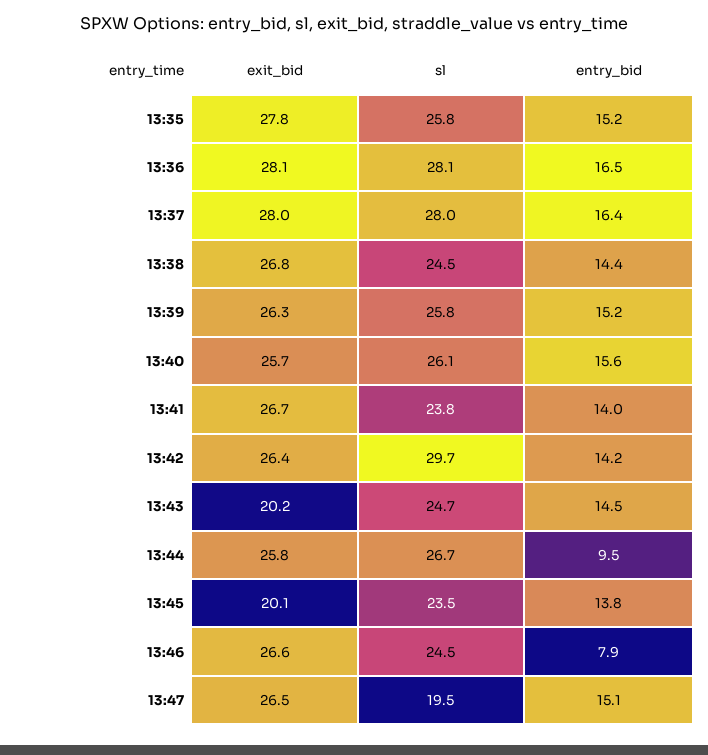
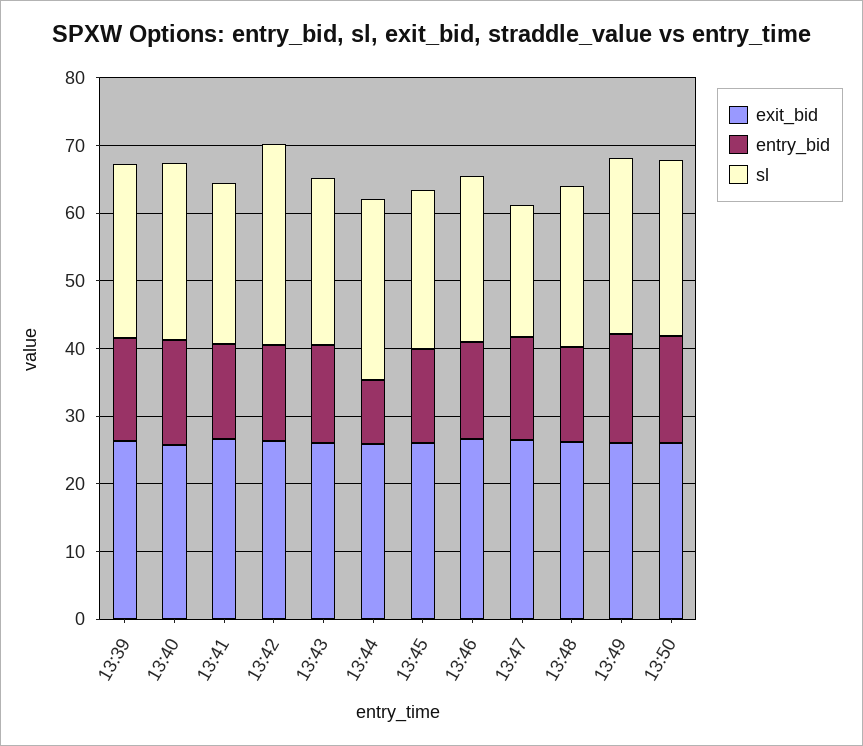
exit_bid, 13:35: 27.8 -> none
sl, 13:35: 25.8 -> none
entry_bid, 13:35: 15.2 -> none
exit_bid, 13:36: 28.1 -> none
sl, 13:36: 28.1 -> none
entry_bid, 13:36: 16.5 -> none
exit_bid, 13:37: 28 -> none
sl, 13:37: 28 -> none
entry_bid, 13:37: 16.4 -> none
exit_bid, 13:38: 26.8 -> none
sl, 13:38: 24.5 -> none
entry_bid, 13:38: 14.4 -> none
exit_bid, 13:43: 20.2 -> 26
exit_bid, 13:45: 20.1 -> 26
entry_bid, 13:46: 7.9 -> 14
exit_bid, 13:48: none -> 26
entry_bid, 13:48: none -> 14
sl, 13:48: none -> 24
exit_bid, 13:49: none -> 26
entry_bid, 13:49: none -> 16
sl, 13:49: none -> 26
exit_bid, 13:50: none -> 26
entry_bid, 13:50: none -> 16
sl, 13:50: none -> 26

